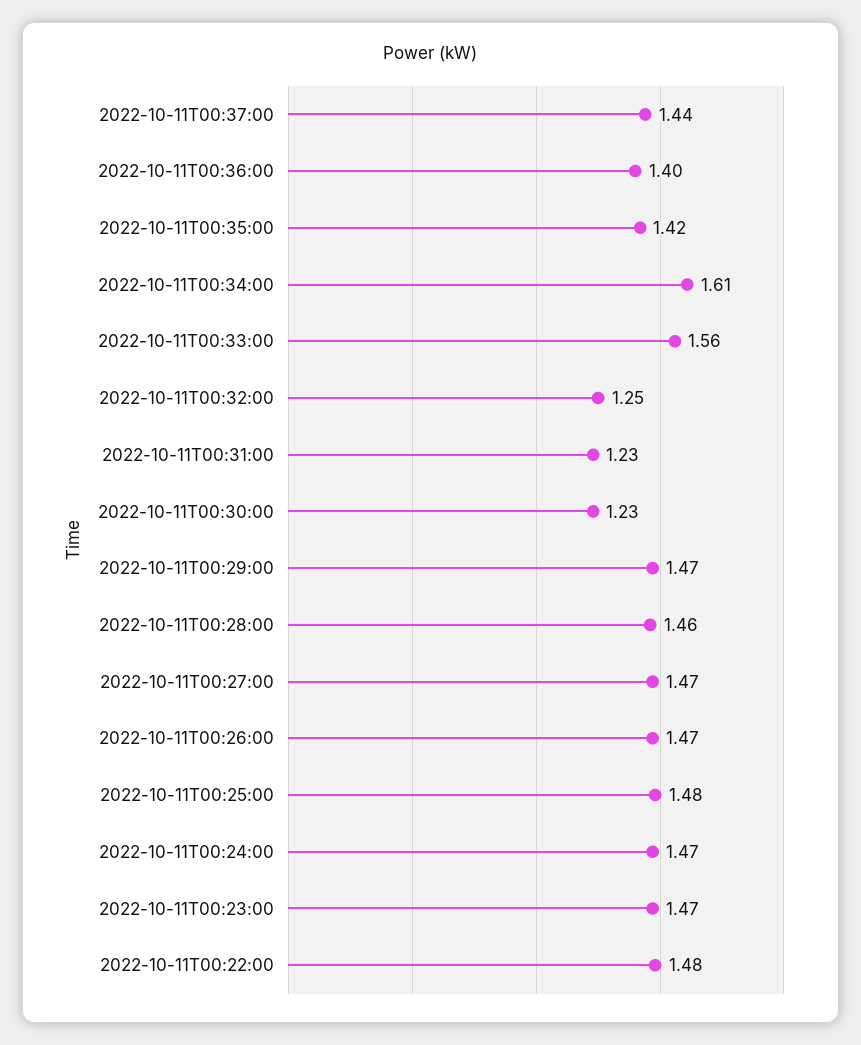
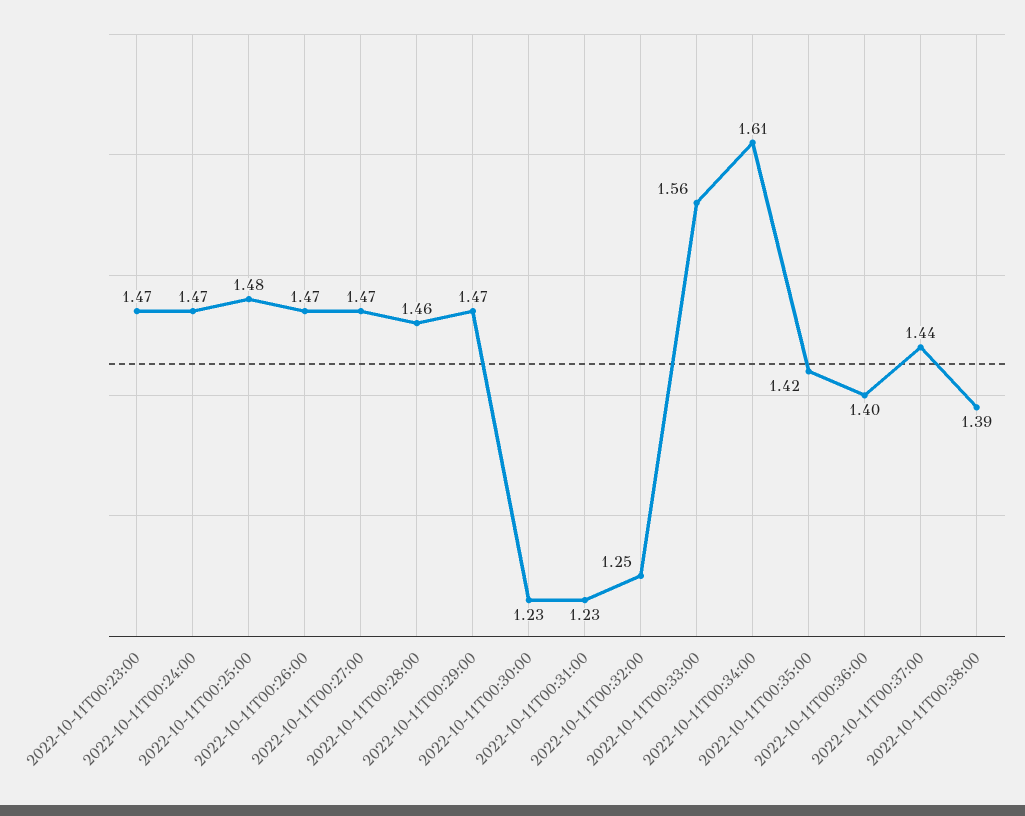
2022-10-11T00:22:00: 1.48 -> none
2022-10-11T00:38:00: none -> 1.39

